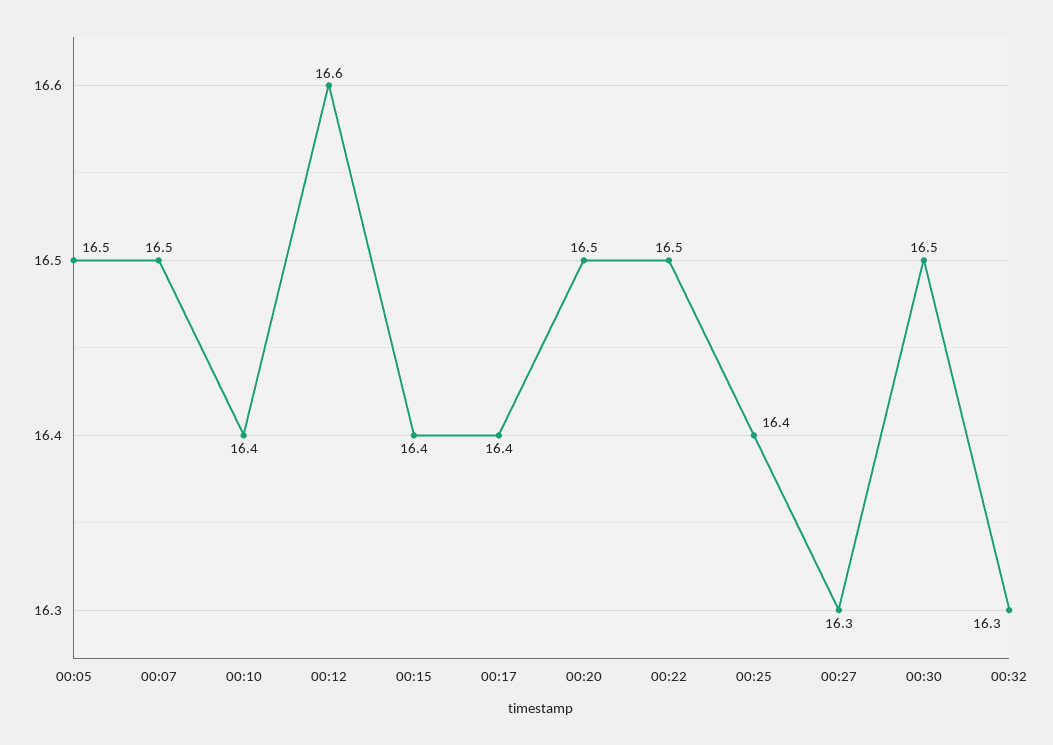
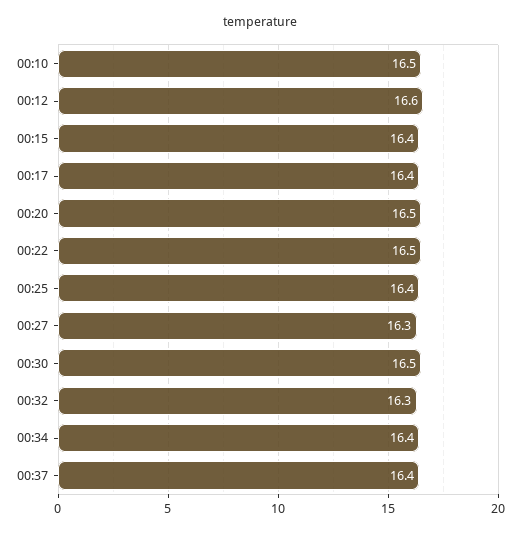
00:05: 16.5 -> none
00:07: 16.5 -> none
00:10: 16.4 -> 16.5
00:34: none -> 16.4
00:37: none -> 16.4

